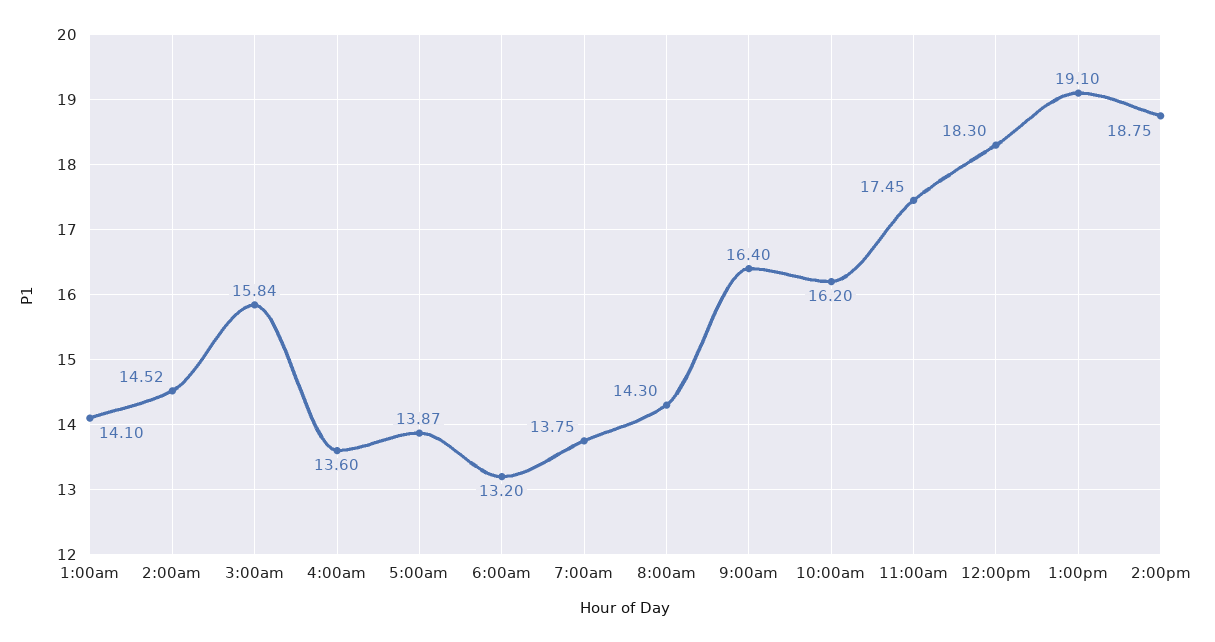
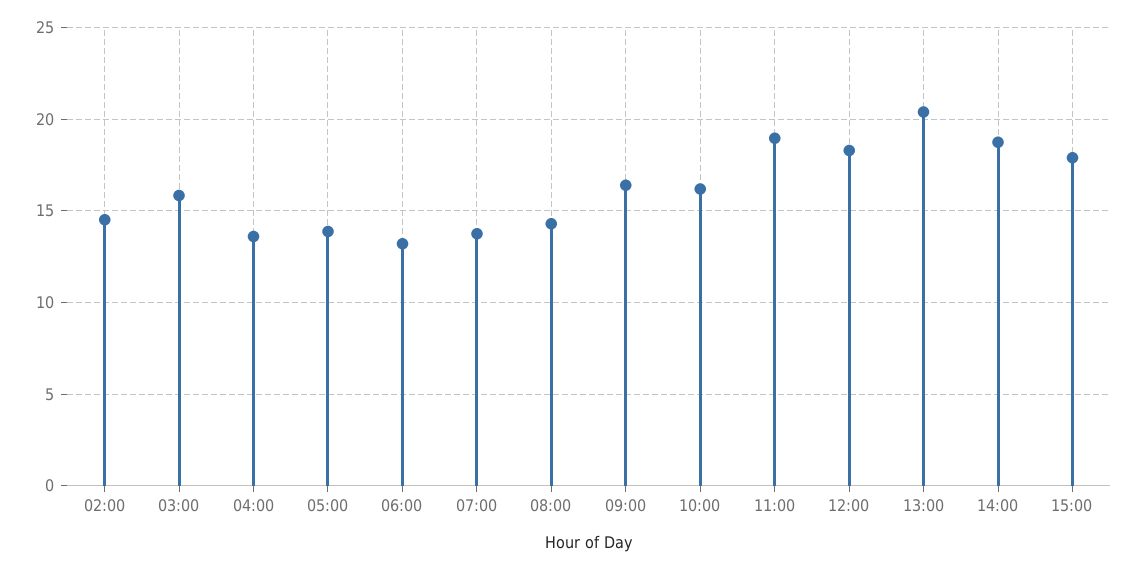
1:00am: 14.1 -> none
11:00am: 17.45 -> 19
1:00pm: 19.1 -> 20.5
15:00: none -> 18

